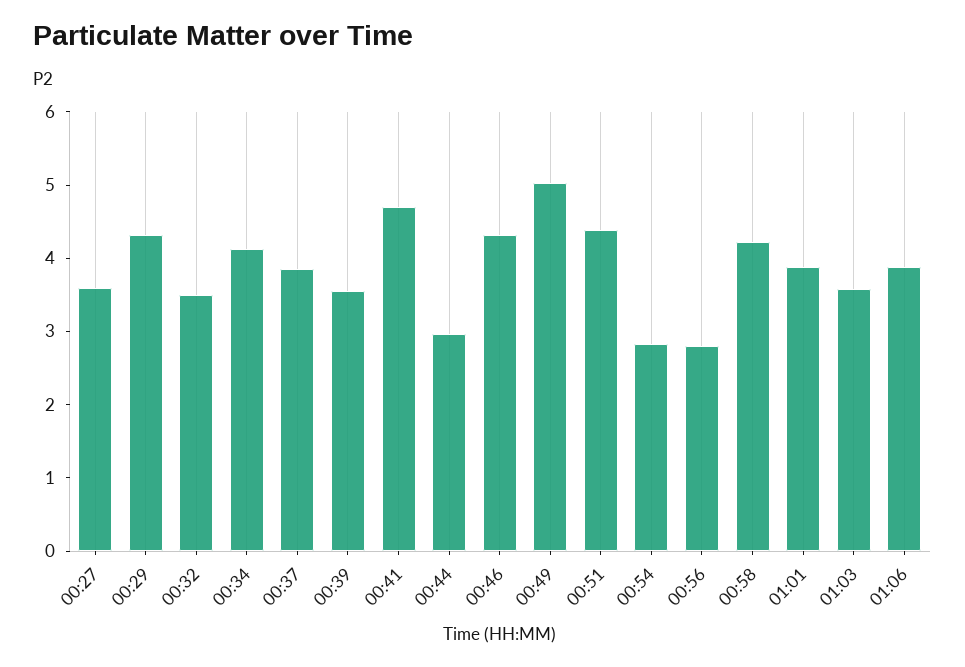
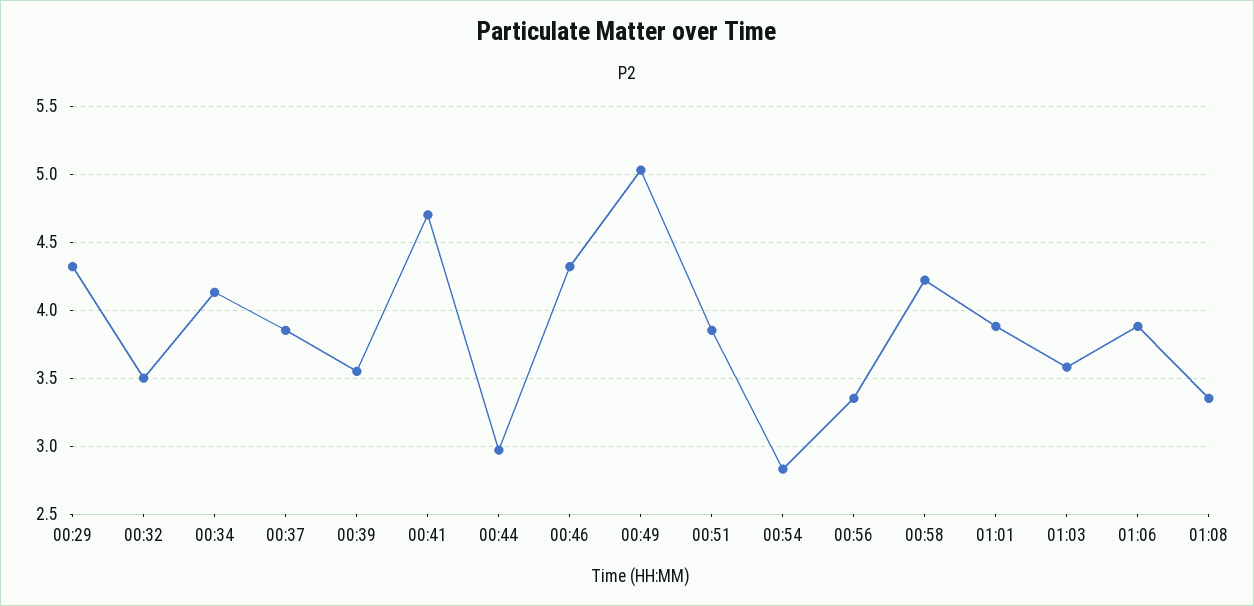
00:27: 3.6 -> none
00:51: 4.4 -> 3.85
00:56: 2.8 -> 3.35
01:08: none -> 3.35

